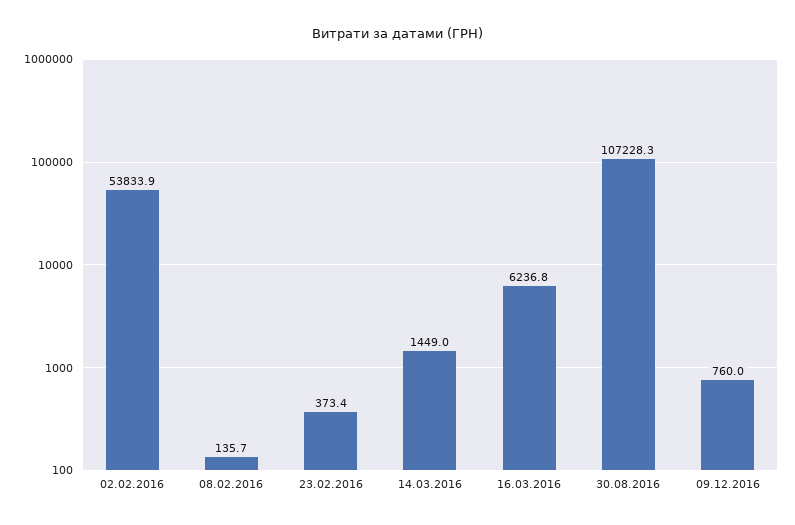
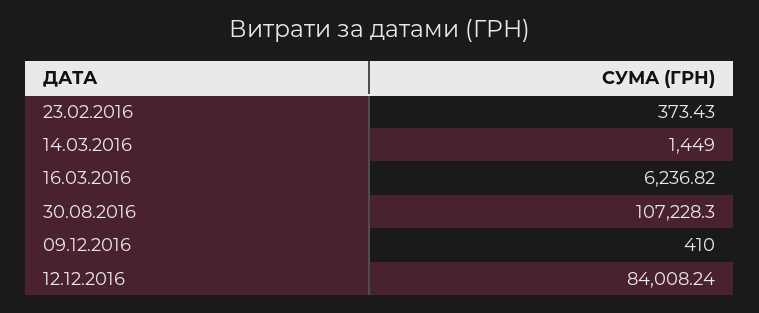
02.02.2016: 53833.9 -> none
08.02.2016: 135.7 -> none
09.12.2016: 760 -> 410
12.12.2016: none -> 84008.24

